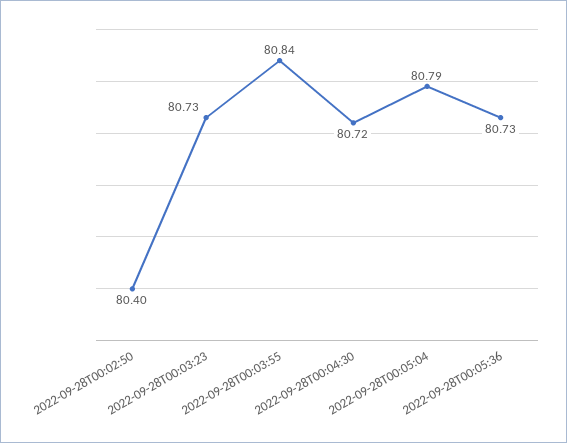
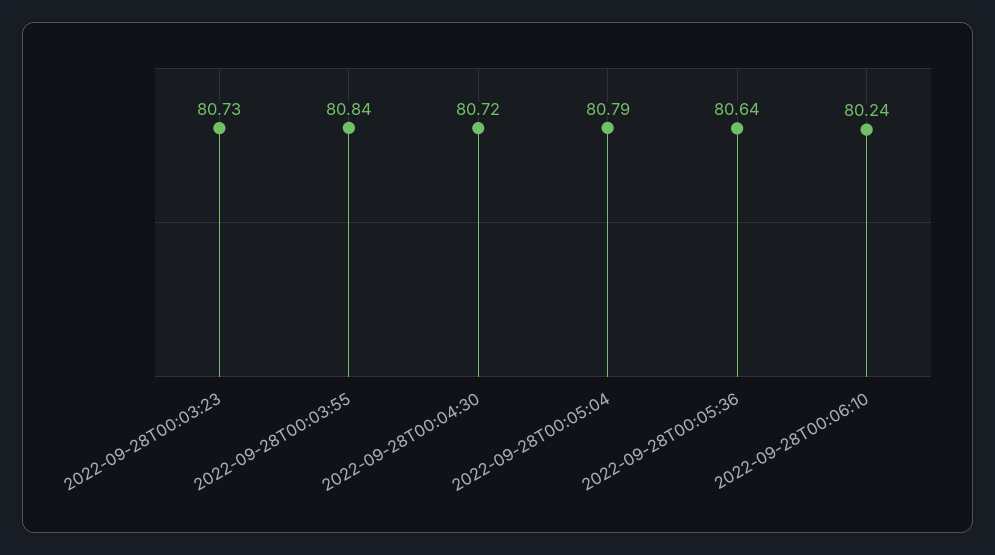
2022-09-28T00:02:50: 80.4 -> none
2022-09-28T00:05:36: 80.73 -> 80.64
2022-09-28T00:06:10: none -> 80.24

